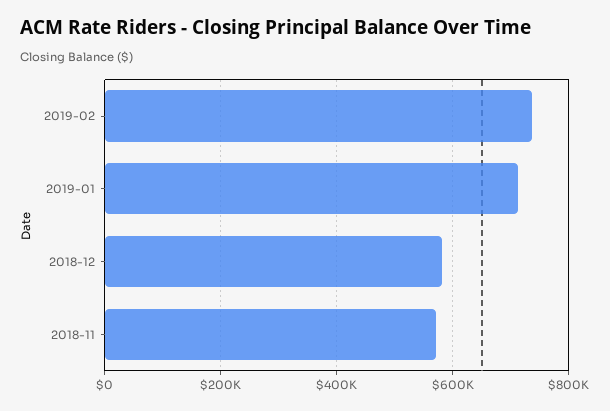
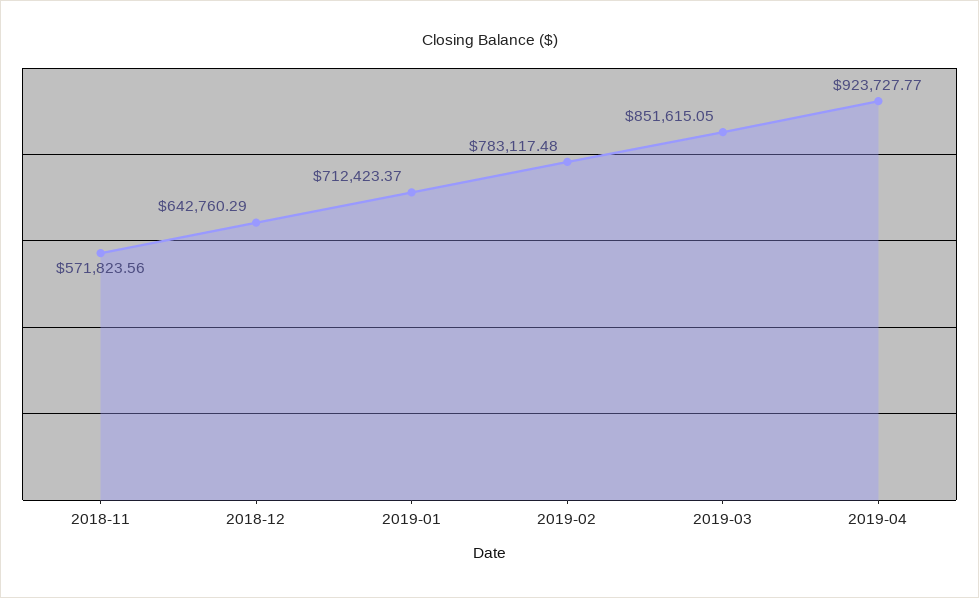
2019-02: 740000 -> 783117.48
2018-12: 580000 -> 642760.29
2019-03: none -> 851615.05
2019-04: none -> 923727.77

